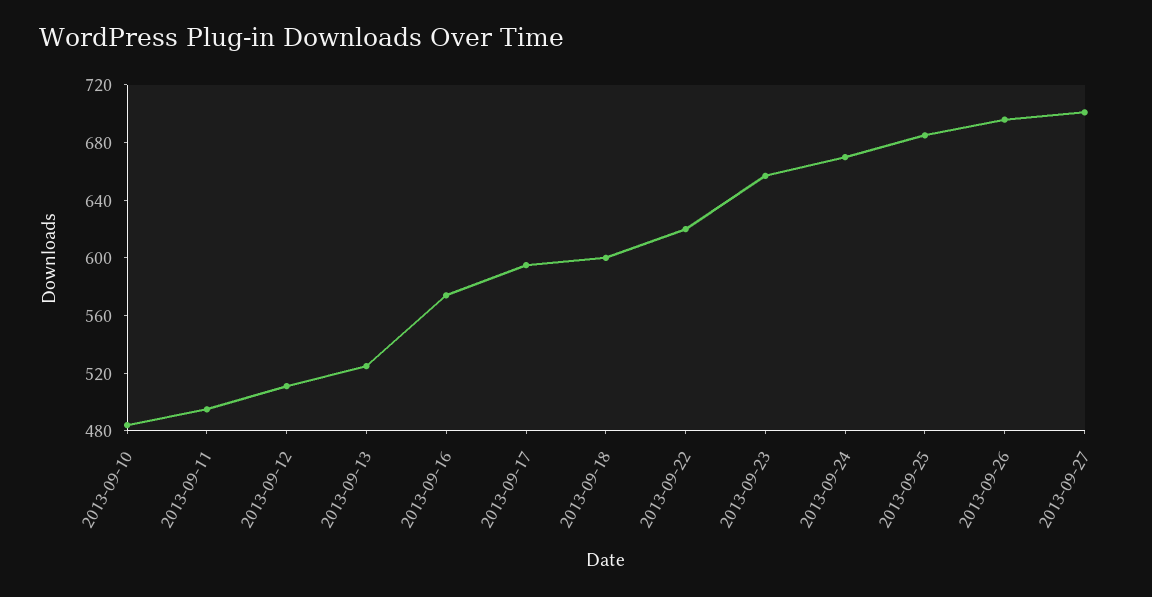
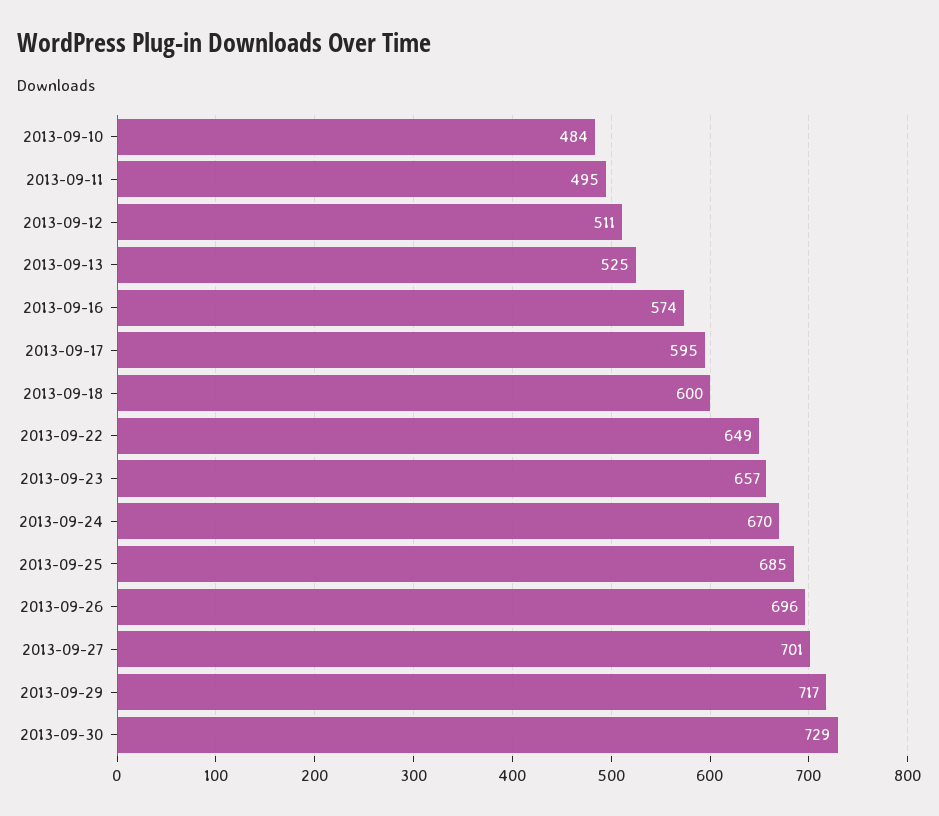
2013-09-22: 620 -> 649
2013-09-29: none -> 717
2013-09-30: none -> 729

